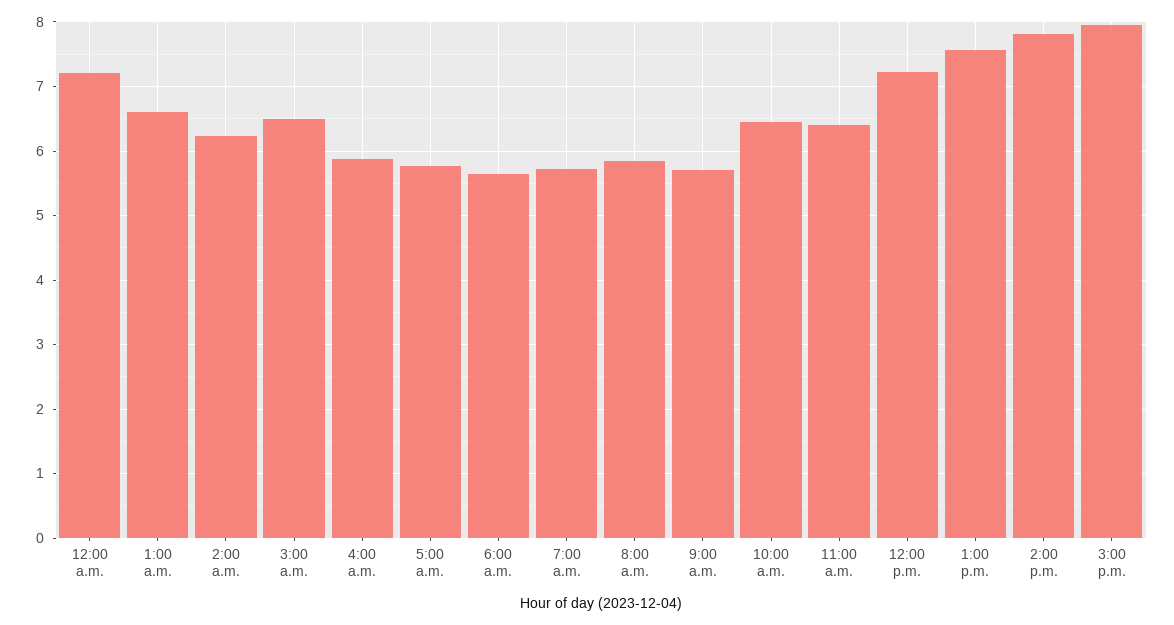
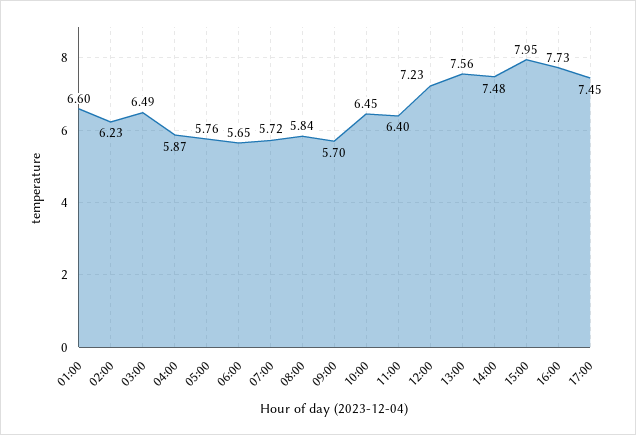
12:00 a.m.: 7.2 -> none
2:00 p.m.: 7.8 -> 7.48
16:00: none -> 7.73
17:00: none -> 7.45

